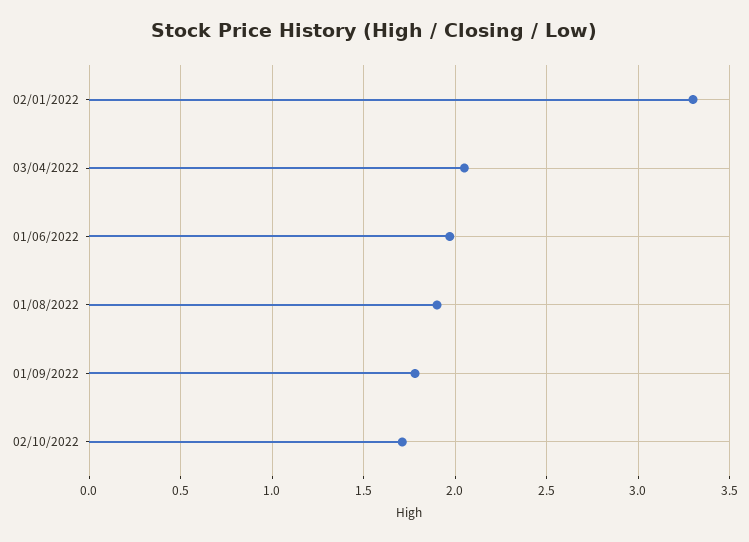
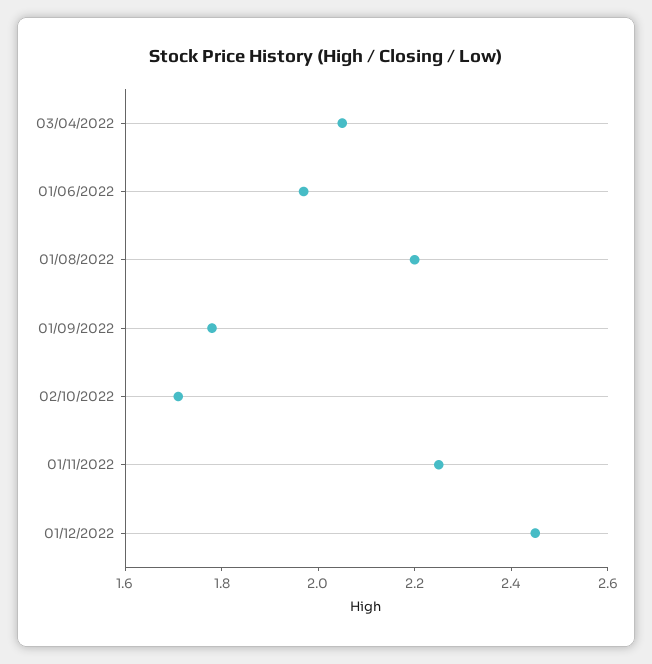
02/01/2022: 3.3 -> none
01/08/2022: 1.9 -> 2.2
01/11/2022: none -> 2.25
01/12/2022: none -> 2.45

